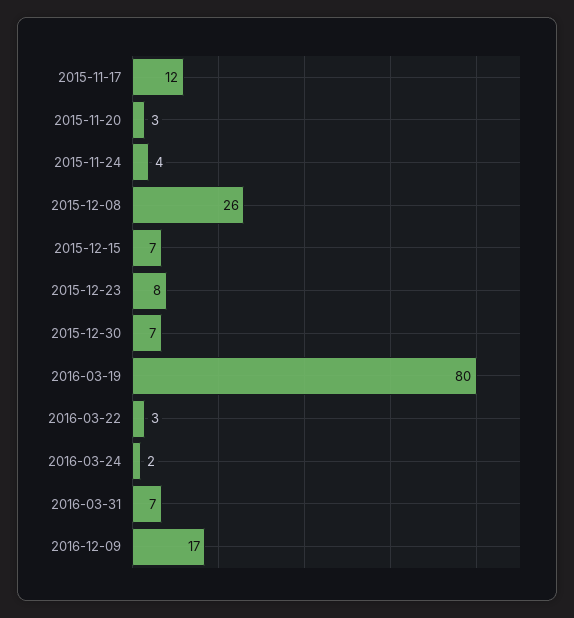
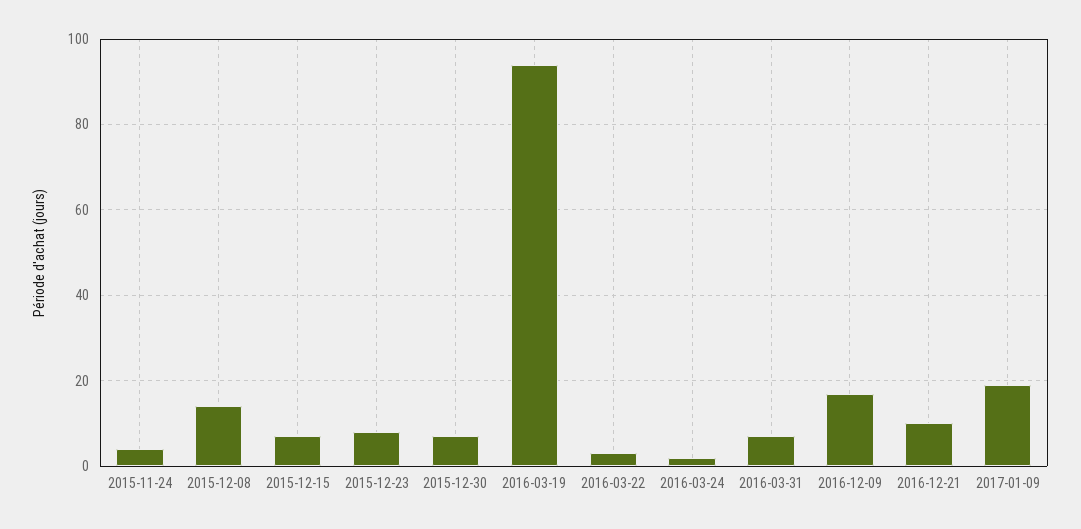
2015-11-17: 12 -> none
2015-11-20: 3 -> none
2015-12-08: 26 -> 15
2016-03-19: 80 -> 95
2016-12-21: none -> 10
2017-01-09: none -> 20

